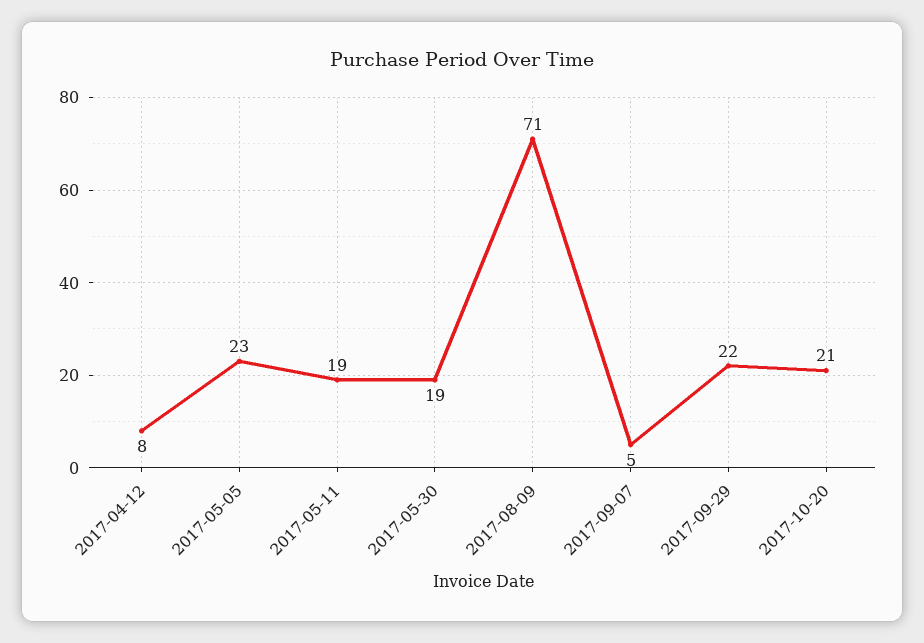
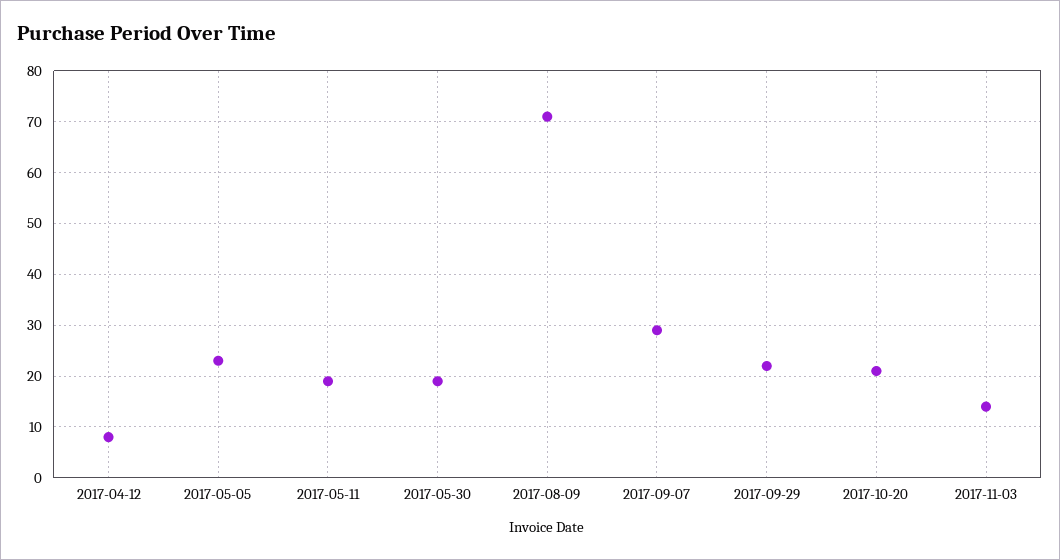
2017-09-07: 5 -> 30
2017-11-03: none -> 15

